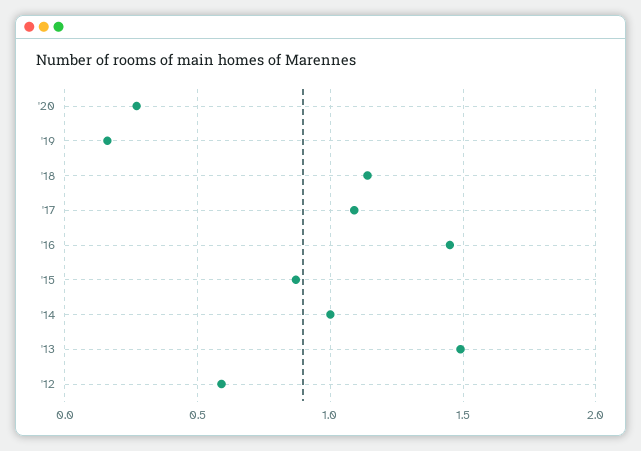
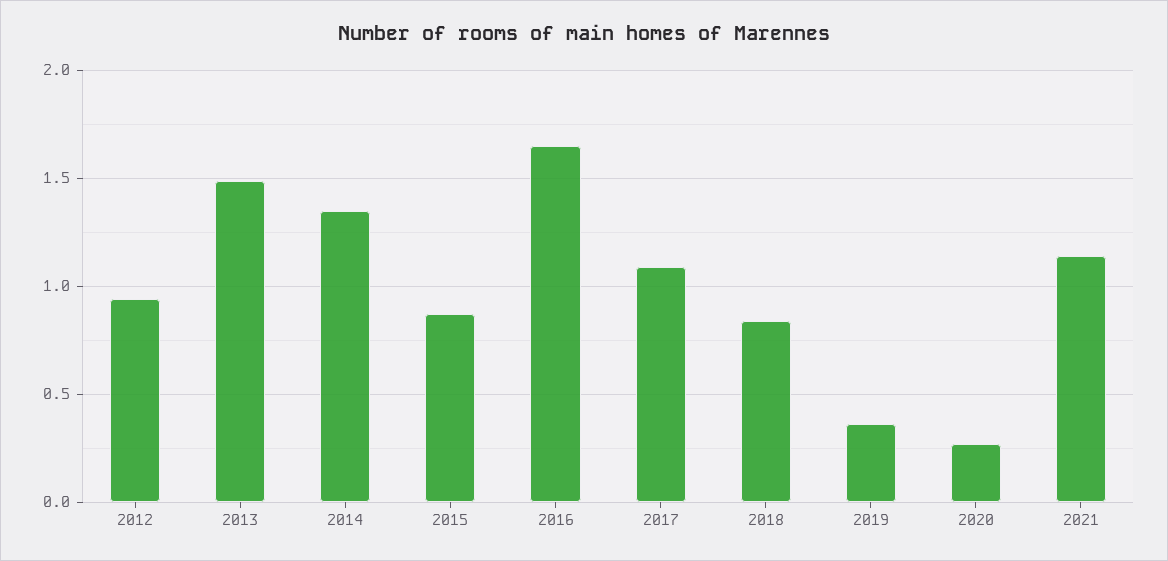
'19: 0.15 -> 0.35
'18: 1.15 -> 0.85
'16: 1.45 -> 1.65
'14: 1 -> 1.35
'12: 0.6 -> 0.95
2021: none -> 1.15

